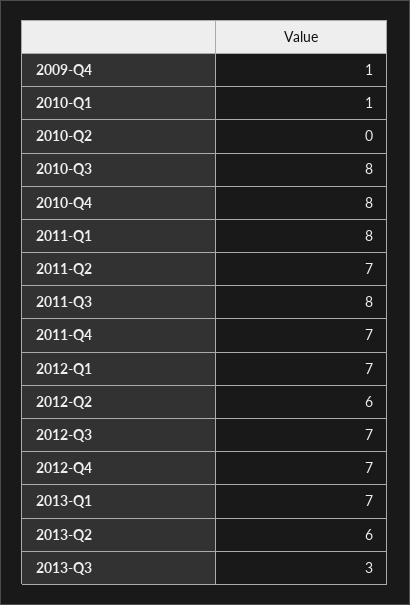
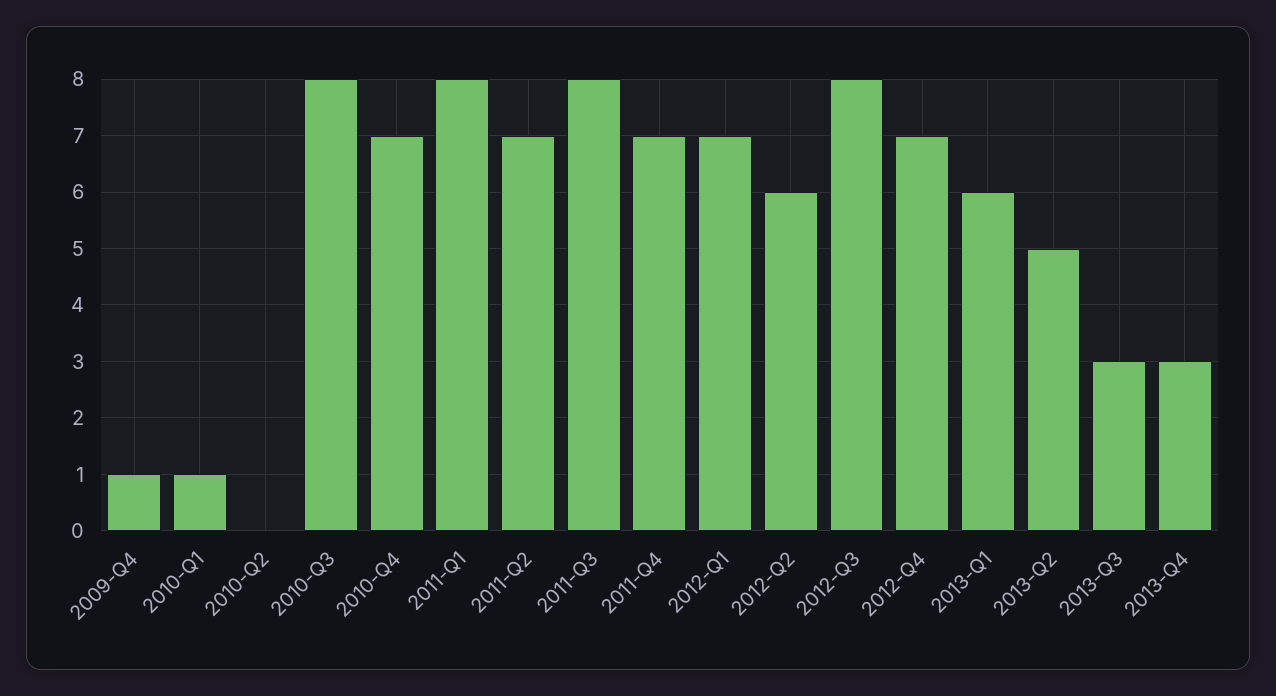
2010-Q4: 8 -> 7
2012-Q3: 7 -> 8
2013-Q1: 7 -> 6
2013-Q2: 6 -> 5
2013-Q4: none -> 3

